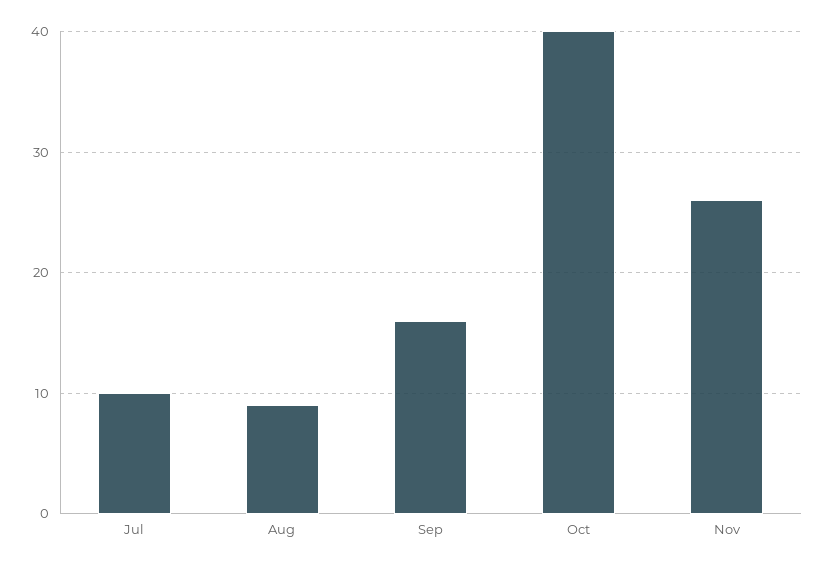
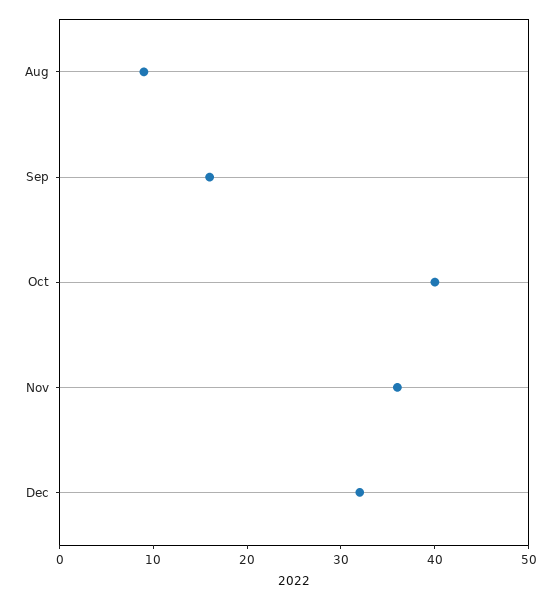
Jul: 10 -> none
Nov: 26 -> 36
Dec: none -> 32

